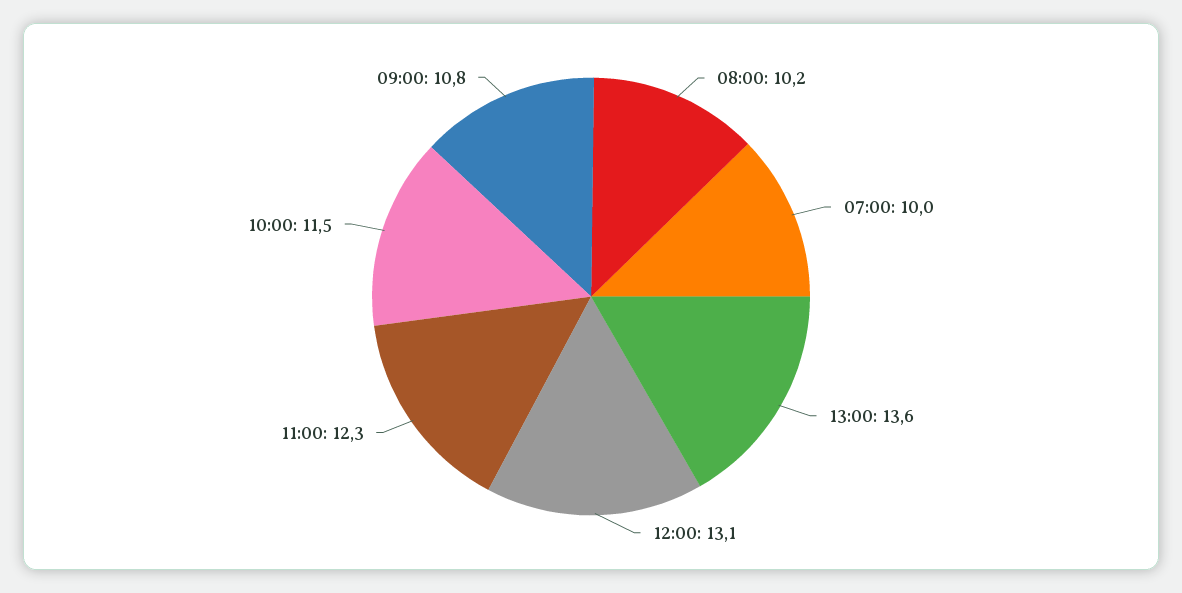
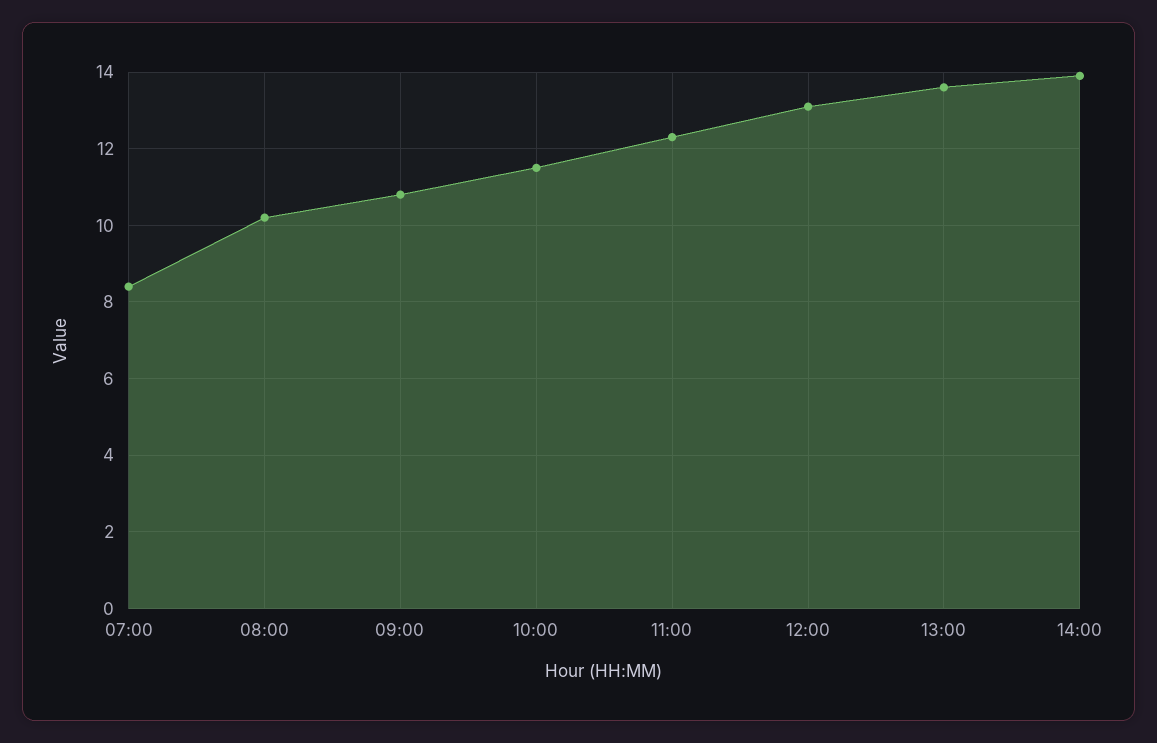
07:00: 10 -> 8.5
14:00: none -> 14

